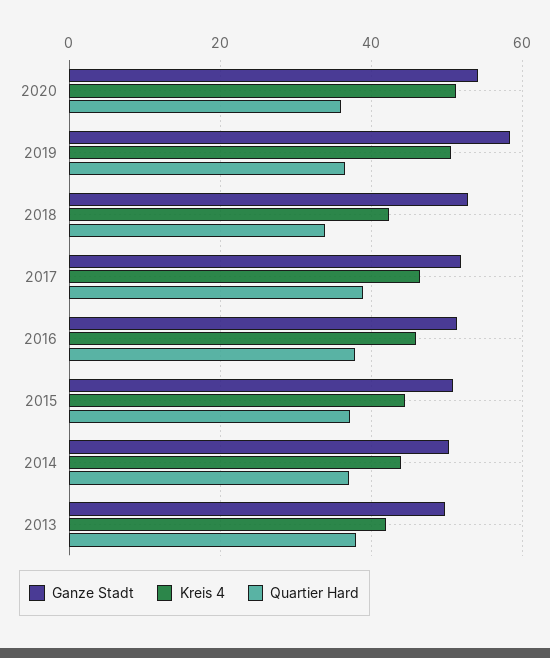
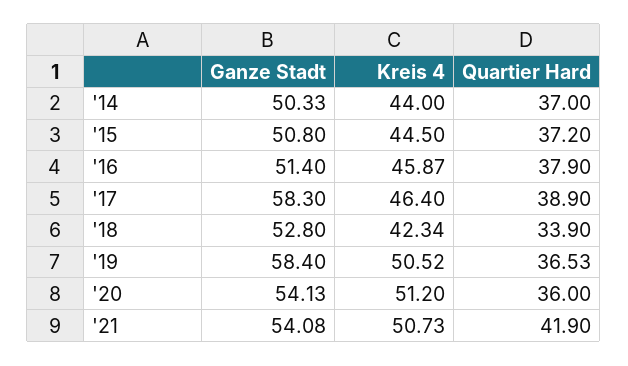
Ganze Stadt, 2017: 52 -> 58.3
Ganze Stadt, 2013: 50 -> none
Kreis 4, 2013: 42 -> none
Quartier Hard, 2013: 38 -> none
Ganze Stadt, '21: none -> 54.08
Kreis 4, '21: none -> 50.73
Quartier Hard, '21: none -> 41.9

